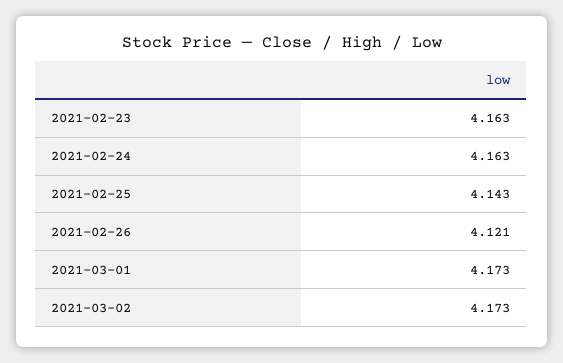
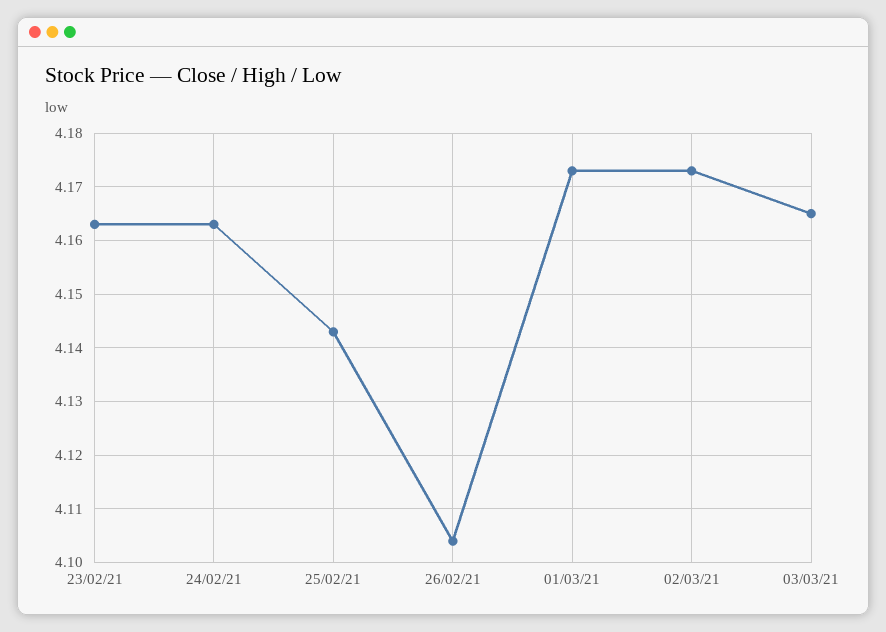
2021-02-26: 4.121 -> 4.105
03/03/21: none -> 4.165

